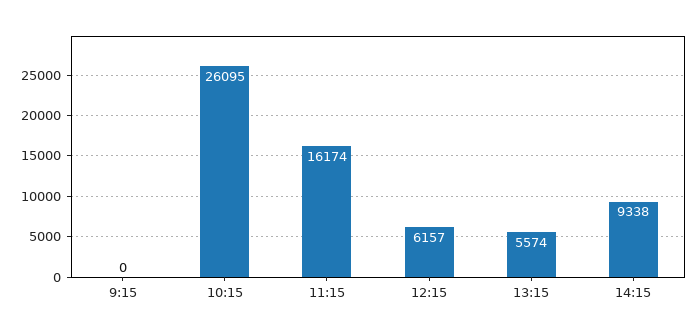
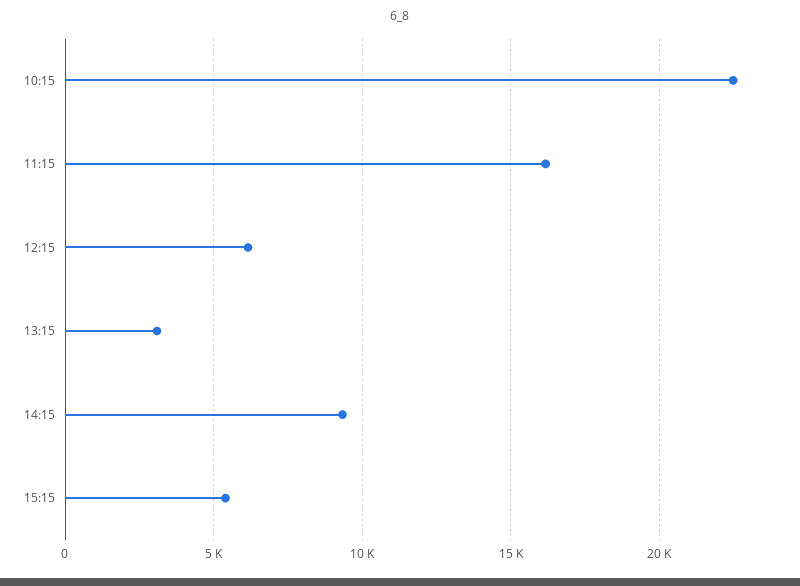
9:15: 0 -> none
10:15: 26095 -> 22500
13:15: 5574 -> 3000
15:15: none -> 5500

